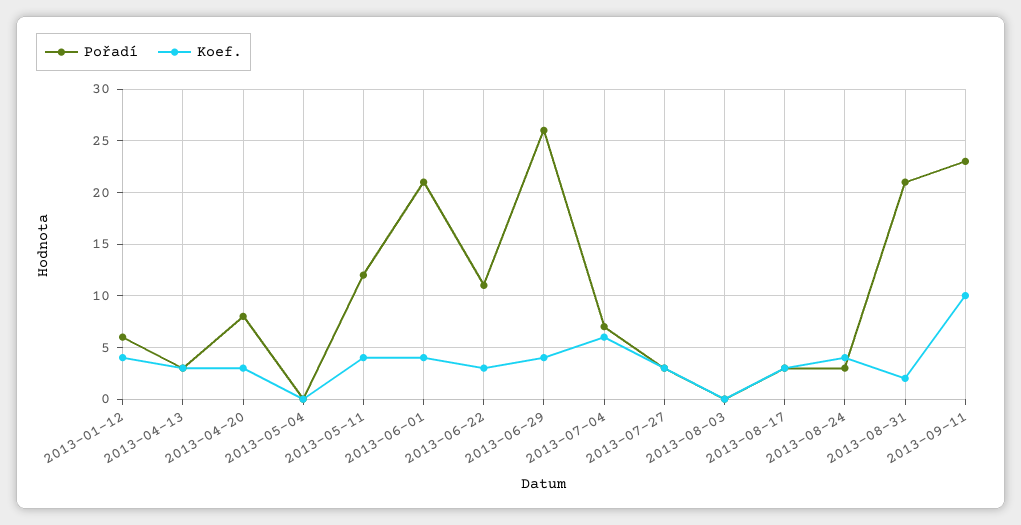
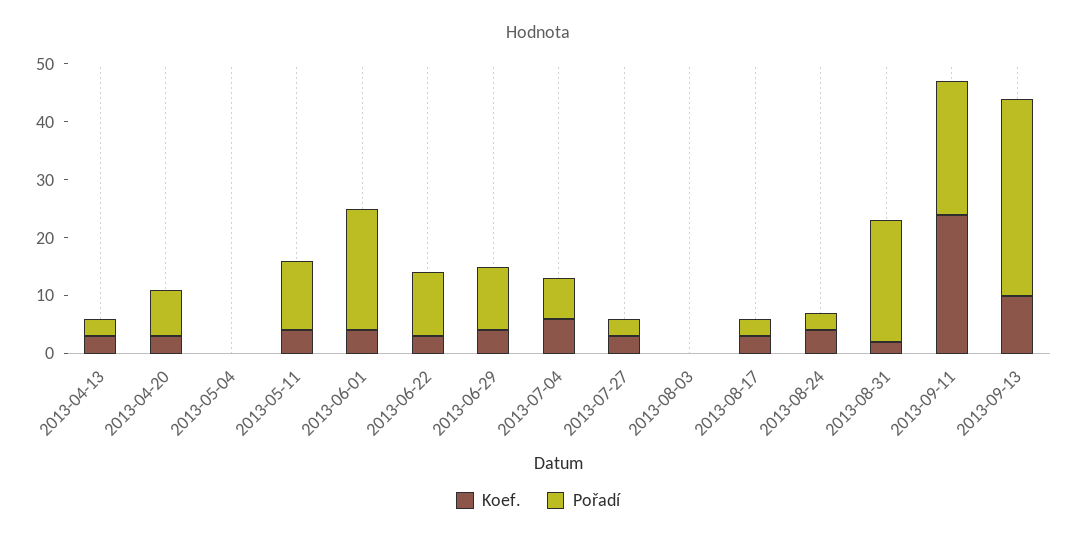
Pořadí, 2013-01-12: 6 -> none
Koef., 2013-01-12: 4 -> none
Pořadí, 2013-06-29: 26 -> 10
Koef., 2013-09-11: 10 -> 25
Koef., 2013-09-13: none -> 10
Pořadí, 2013-09-13: none -> 35

